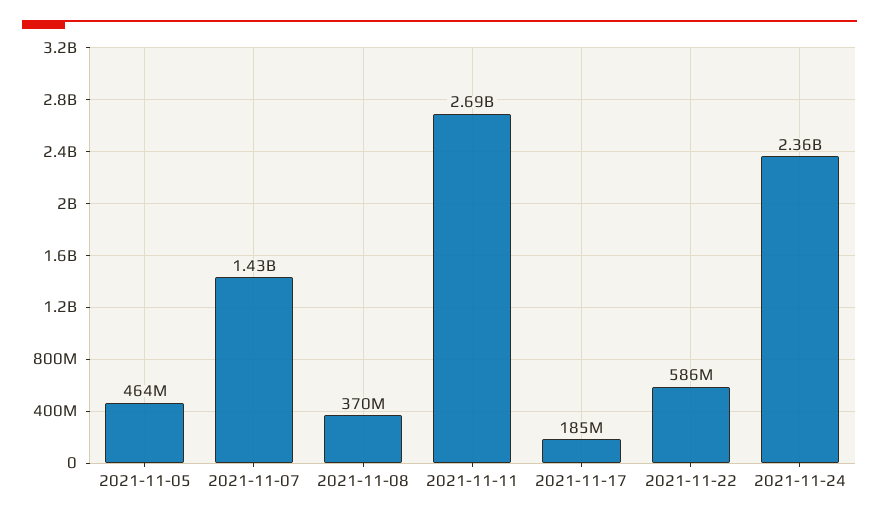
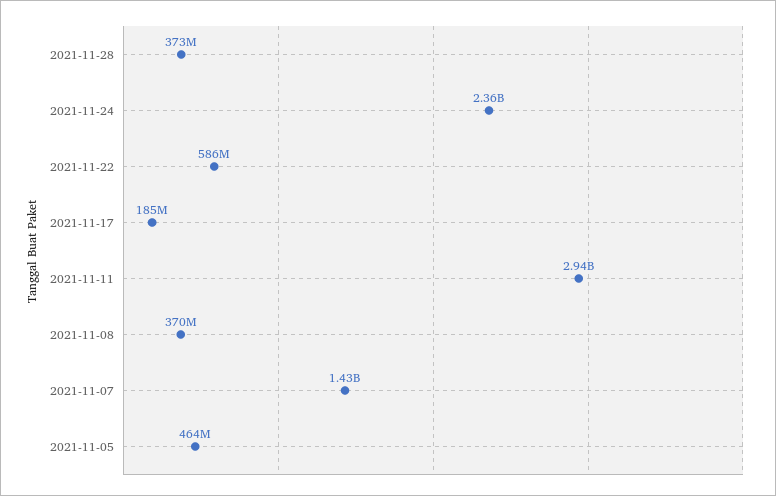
2021-11-11: 2690000000 -> 2940000000
2021-11-28: none -> 373000000

